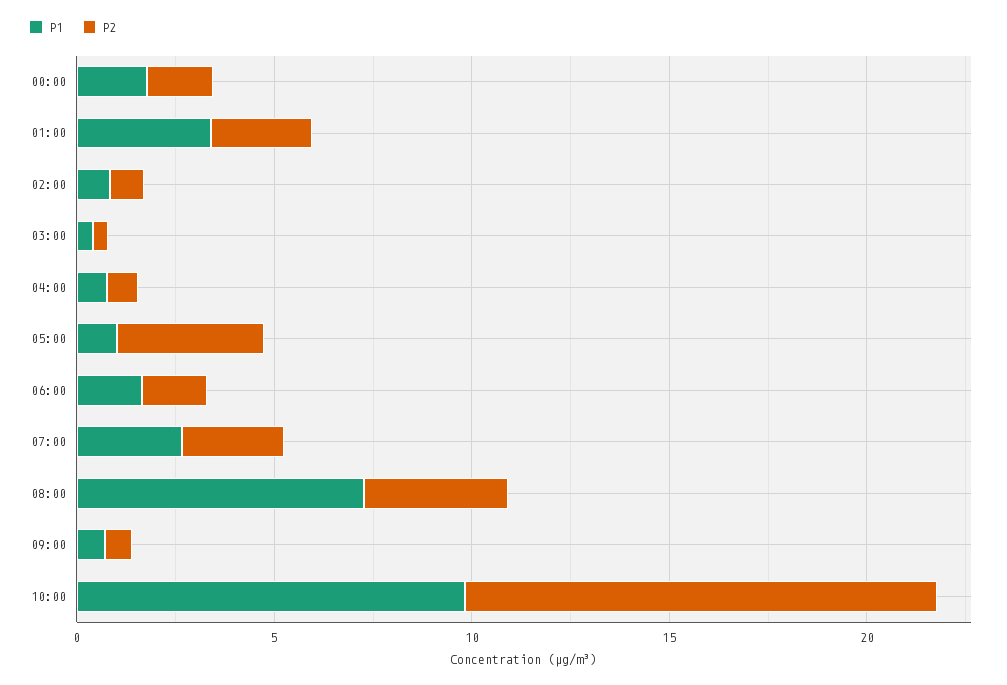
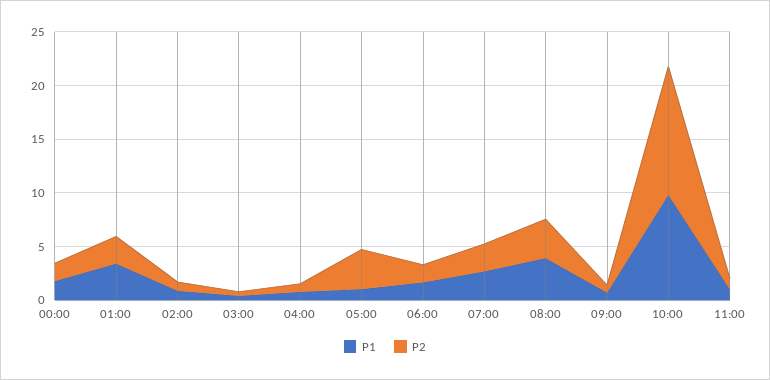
P1, 08:00: 7 -> 4
P1, 11:00: none -> 1
P2, 11:00: none -> 1

